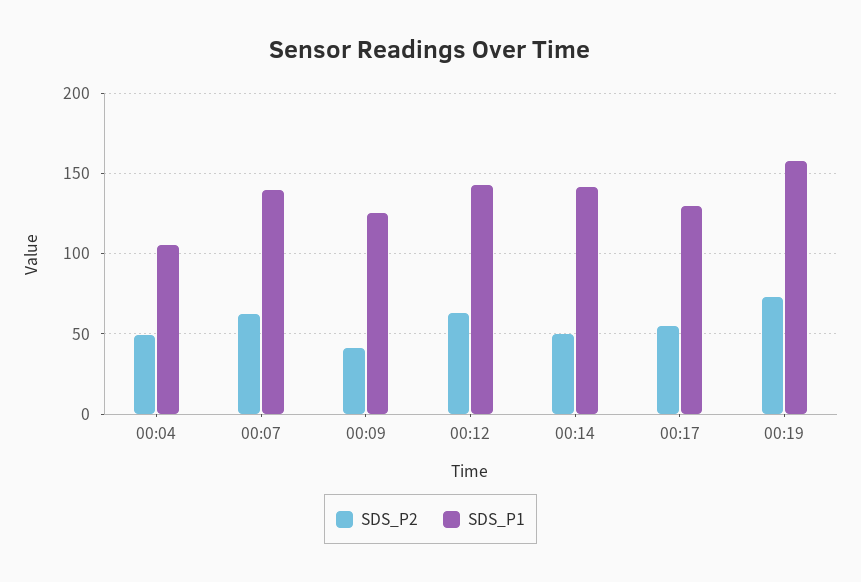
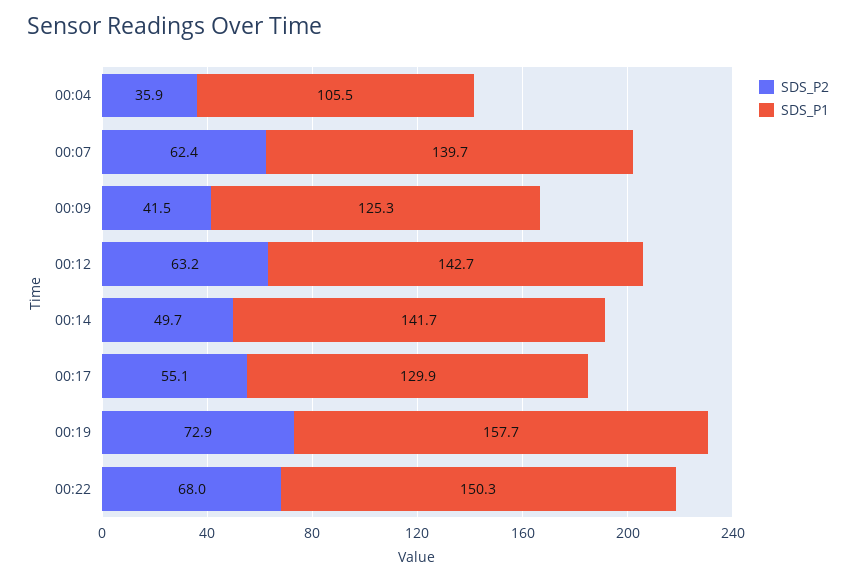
SDS_P2, 00:04: 50 -> 35.9
SDS_P2, 00:22: none -> 68
SDS_P1, 00:22: none -> 150.3

